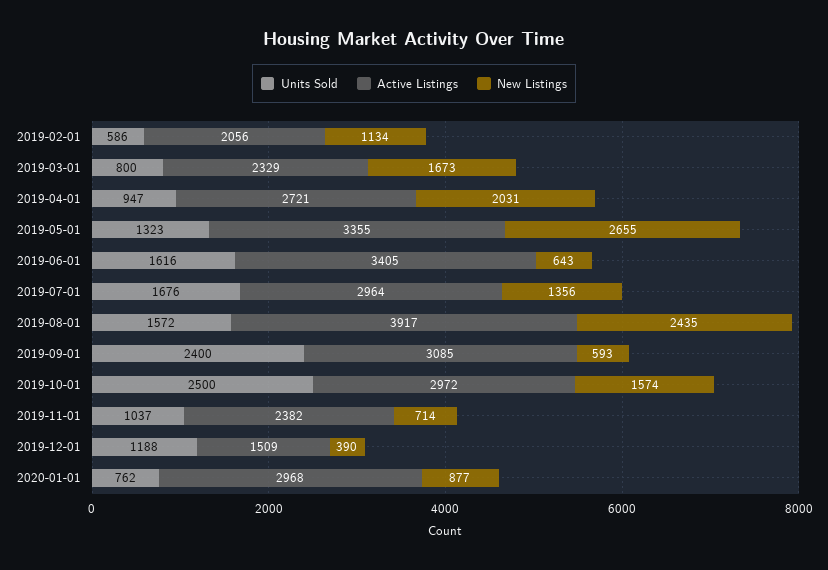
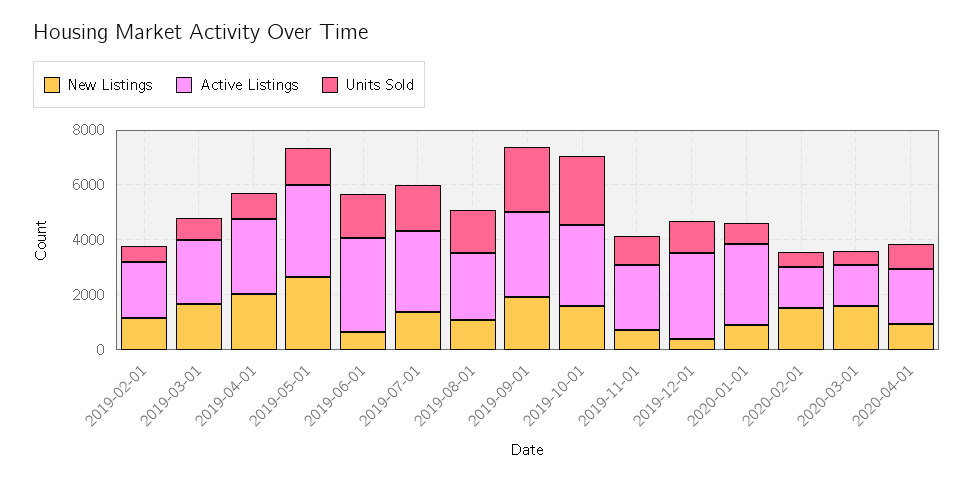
Active Listings, 2019-08-01: 3917 -> 2500
New Listings, 2019-08-01: 2435 -> 1000
New Listings, 2019-09-01: 593 -> 2000
Active Listings, 2019-12-01: 1509 -> 3000
New Listings, 2020-02-01: none -> 1500
Active Listings, 2020-02-01: none -> 1500
Units Sold, 2020-02-01: none -> 500
New Listings, 2020-03-01: none -> 1500
Active Listings, 2020-03-01: none -> 1500
Units Sold, 2020-03-01: none -> 500
New Listings, 2020-04-01: none -> 1000
Active Listings, 2020-04-01: none -> 2000
Units Sold, 2020-04-01: none -> 1000

